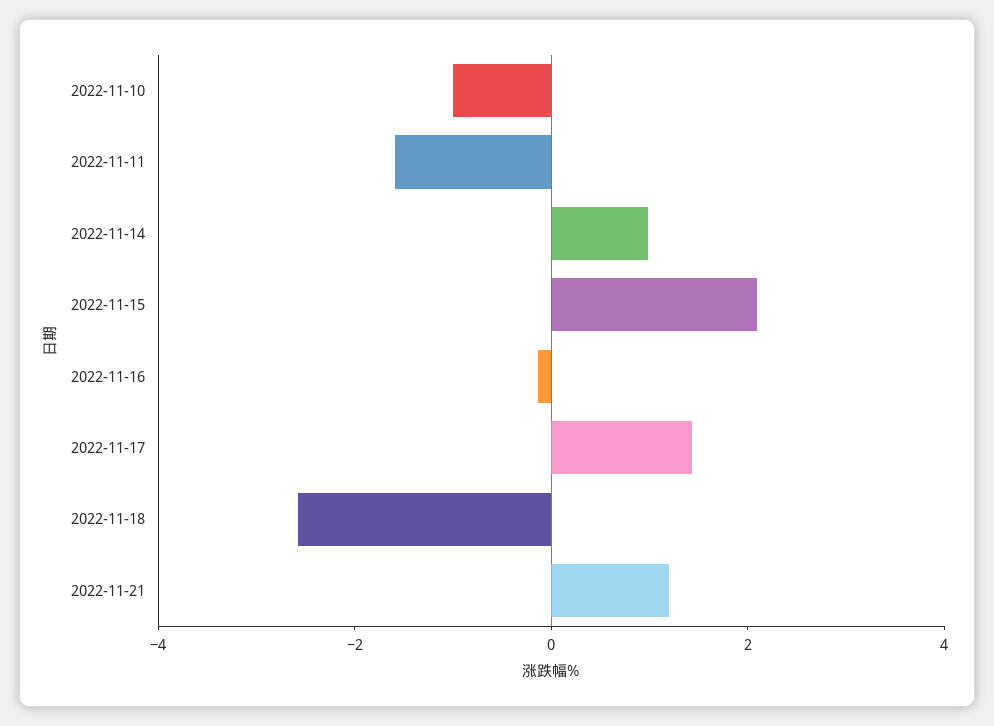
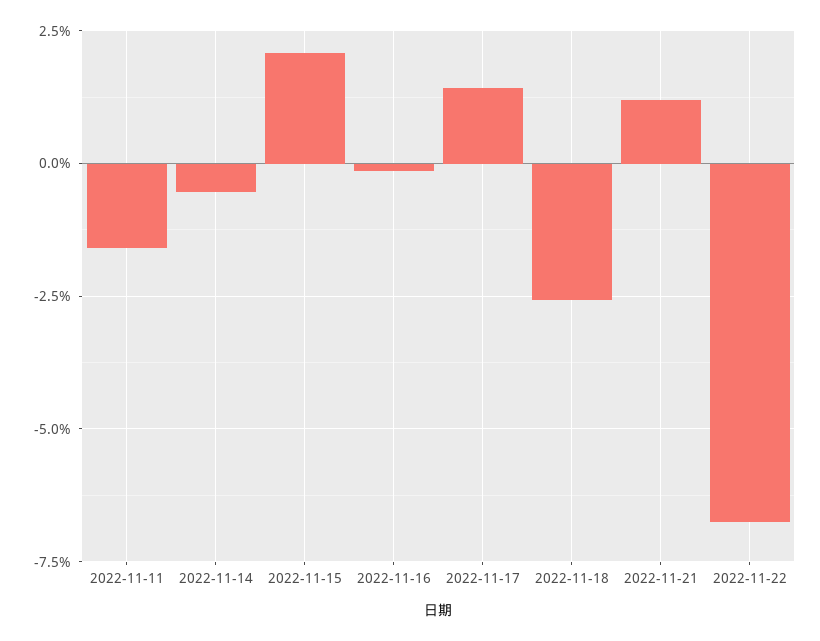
2022-11-10: -1 -> none
2022-11-14: 1 -> -0.5
2022-11-22: none -> -6.75

